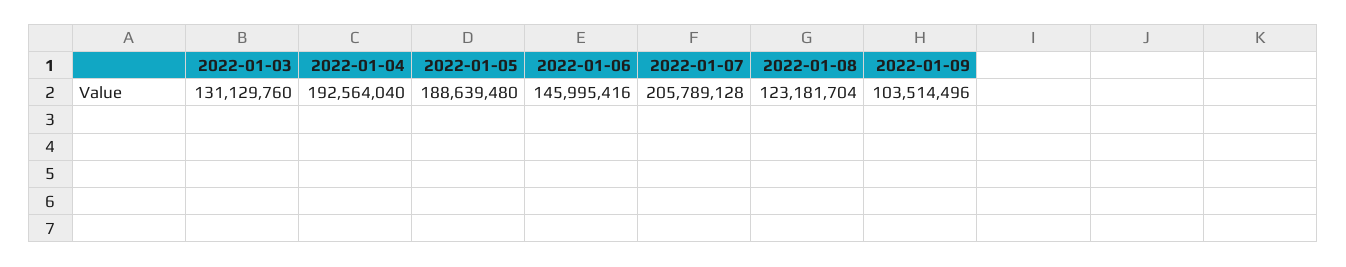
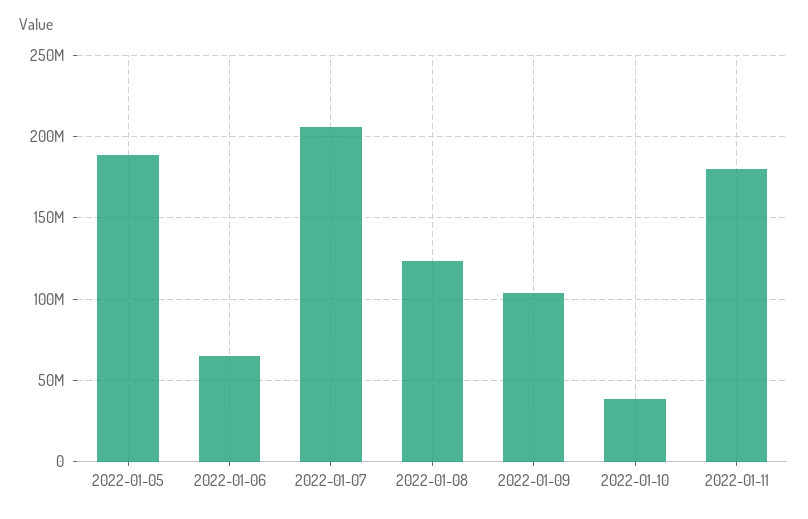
2022-01-03: 131129760 -> none
2022-01-04: 192564040 -> none
2022-01-06: 145995416 -> 65000000
2022-01-10: none -> 40000000
2022-01-11: none -> 180000000

